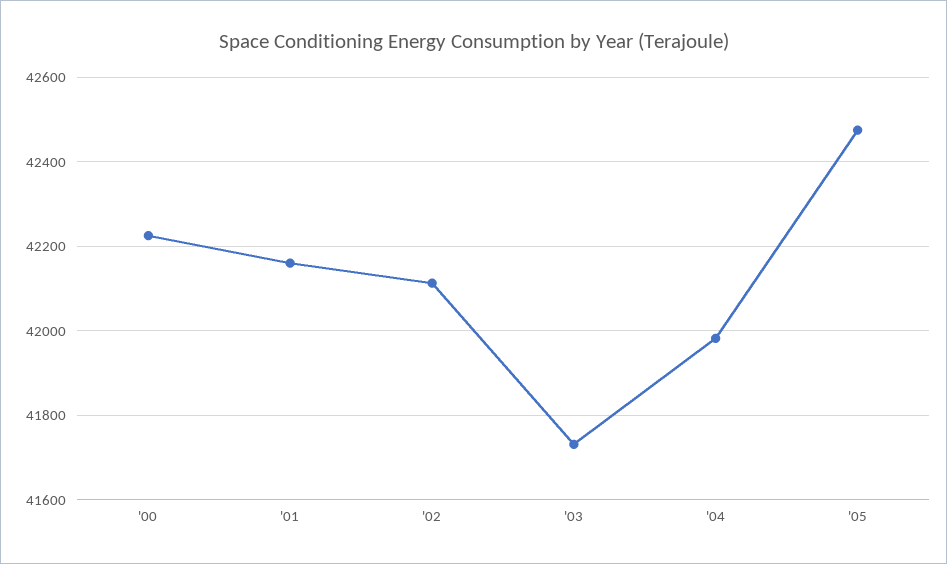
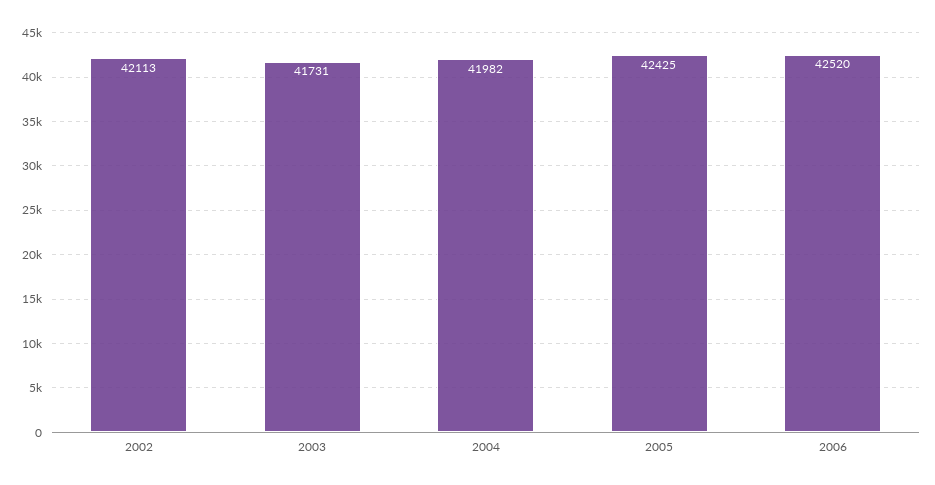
'00: 42220 -> none
'01: 42160 -> none
'05: 42480 -> 42425
2006: none -> 42520

